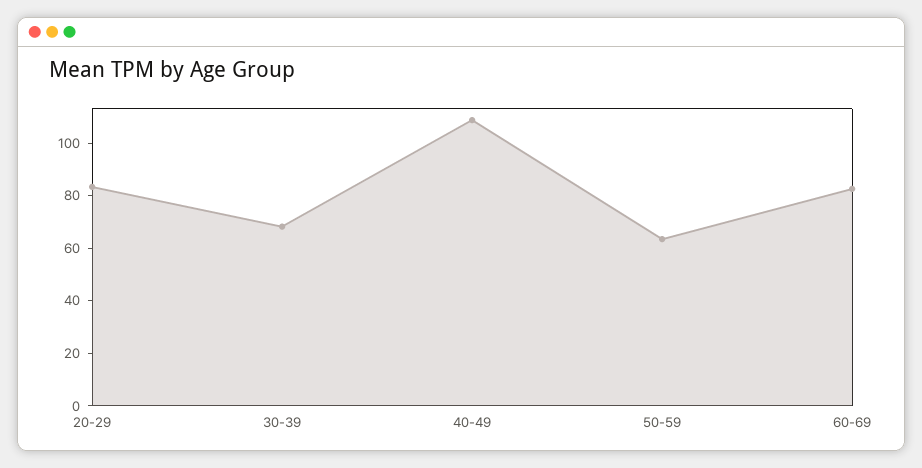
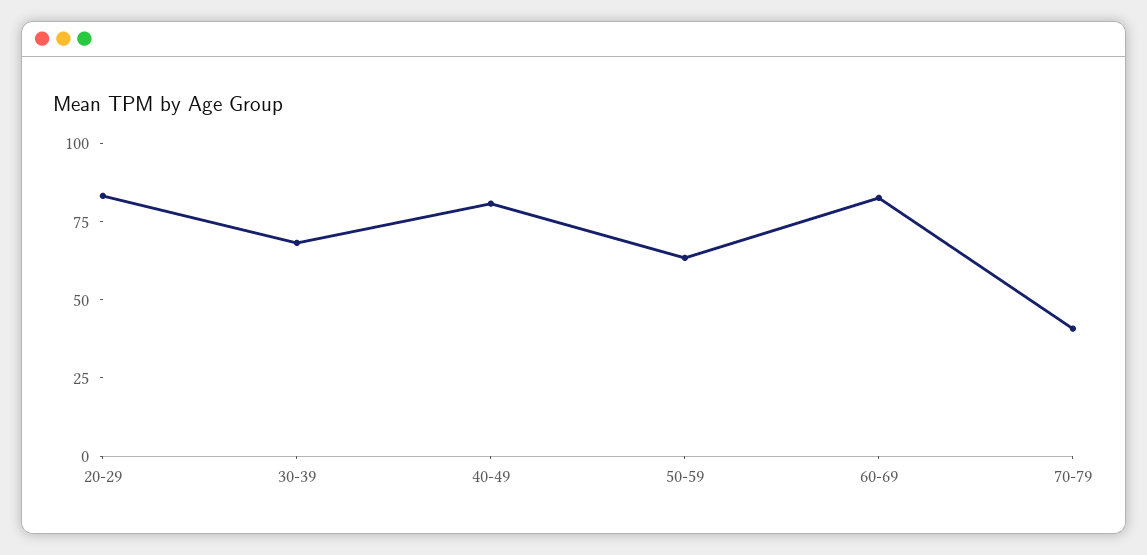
40-49: 110 -> 80
70-79: none -> 40

